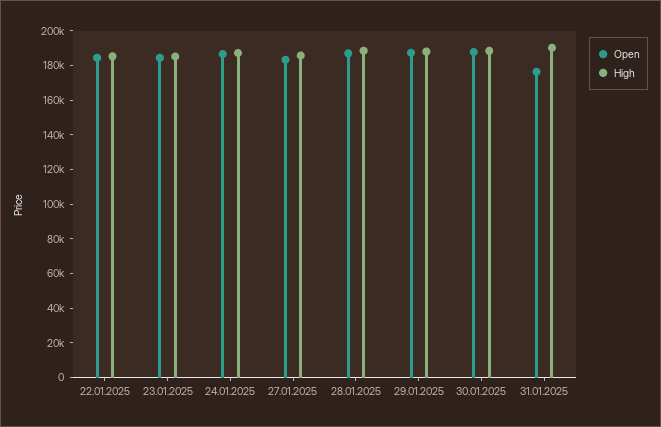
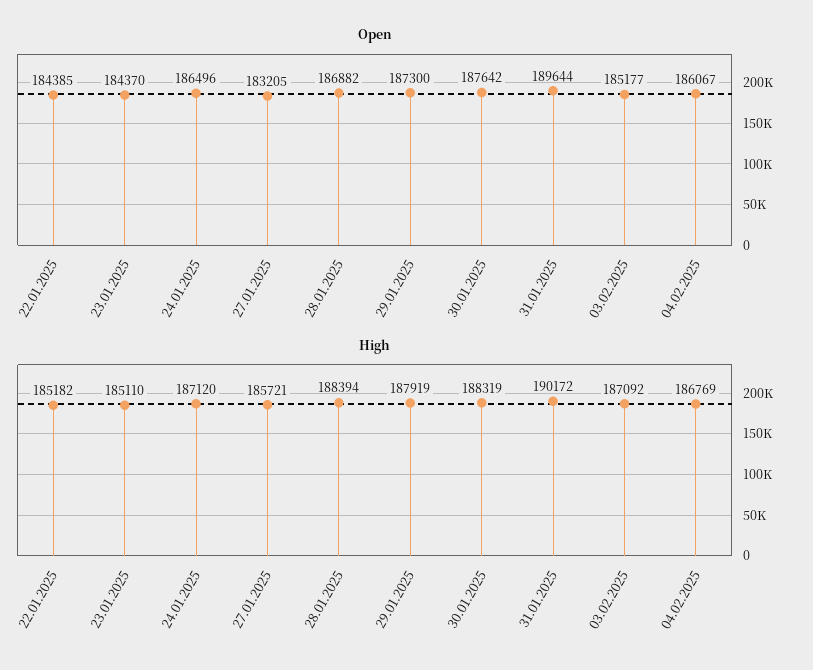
Open, 31.01.2025: 175000 -> 189644
Open, 03.02.2025: none -> 185177
Open, 04.02.2025: none -> 186067
High, 03.02.2025: none -> 187092
High, 04.02.2025: none -> 186769

